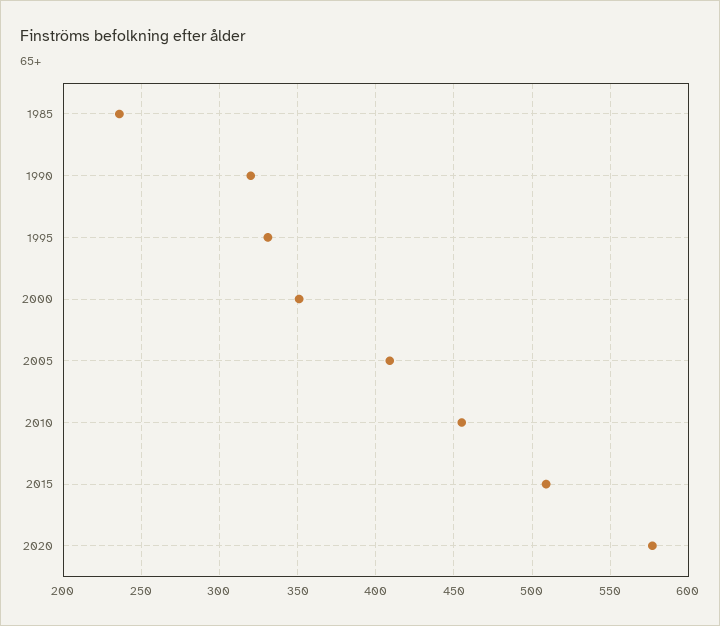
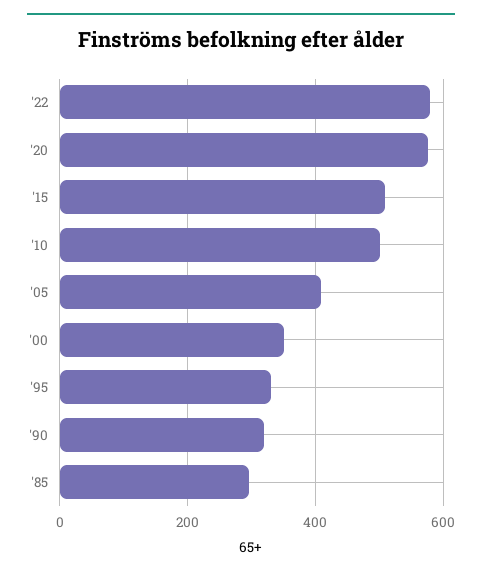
1985: 235 -> 300
2010: 455 -> 500
'22: none -> 580

